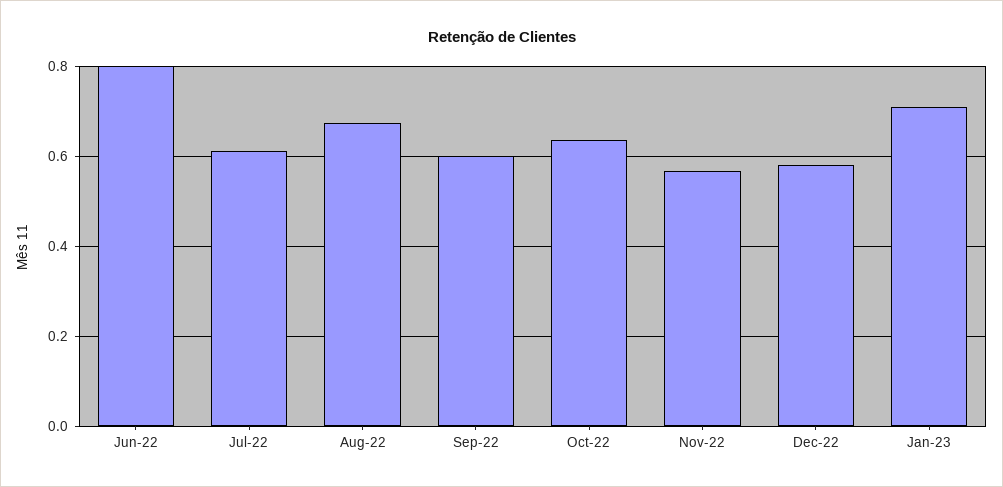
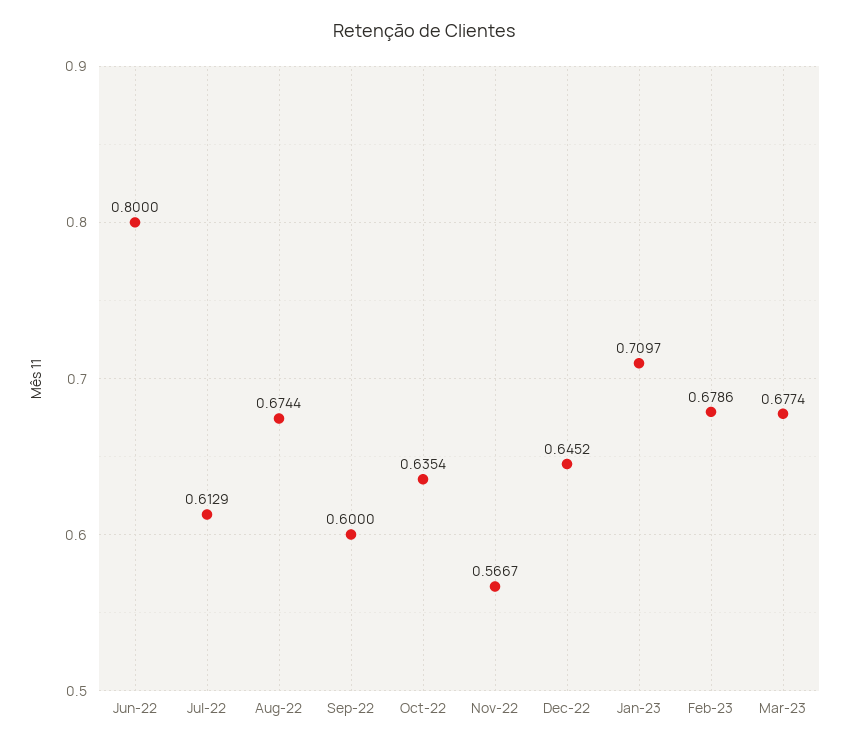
Dec-22: 0.58 -> 0.6452
Feb-23: none -> 0.6786
Mar-23: none -> 0.6774

